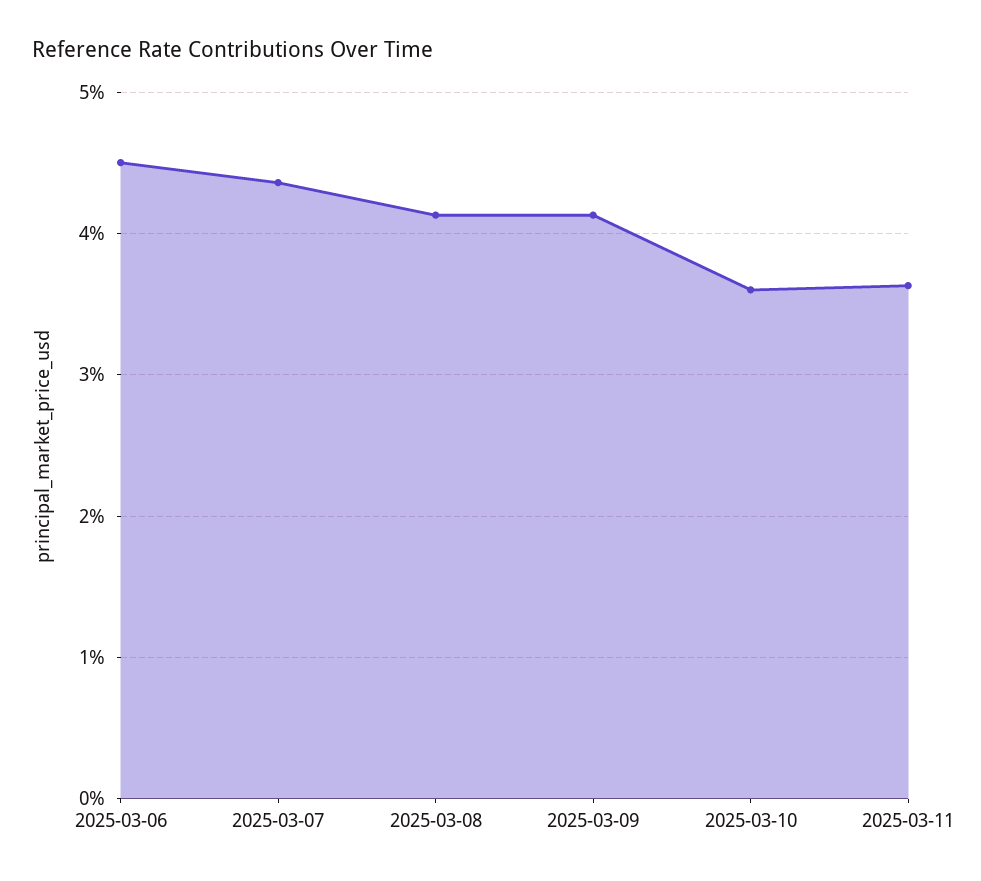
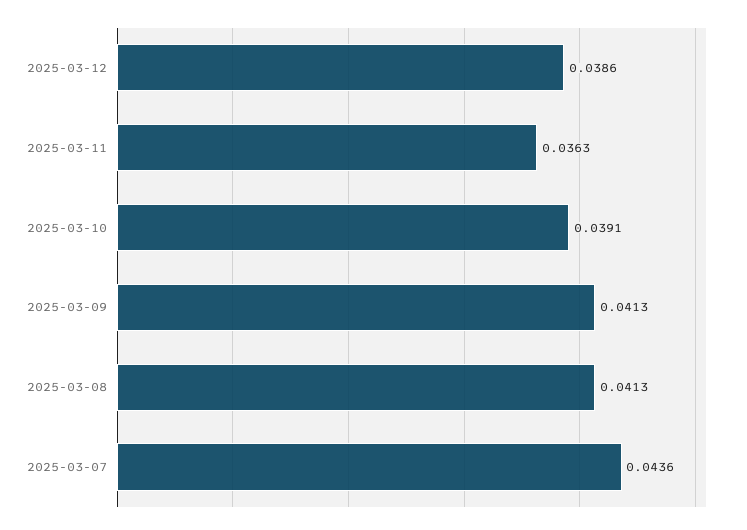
2025-03-06: 0.045 -> none
2025-03-10: 0.036 -> 0.0391
2025-03-12: none -> 0.0386

